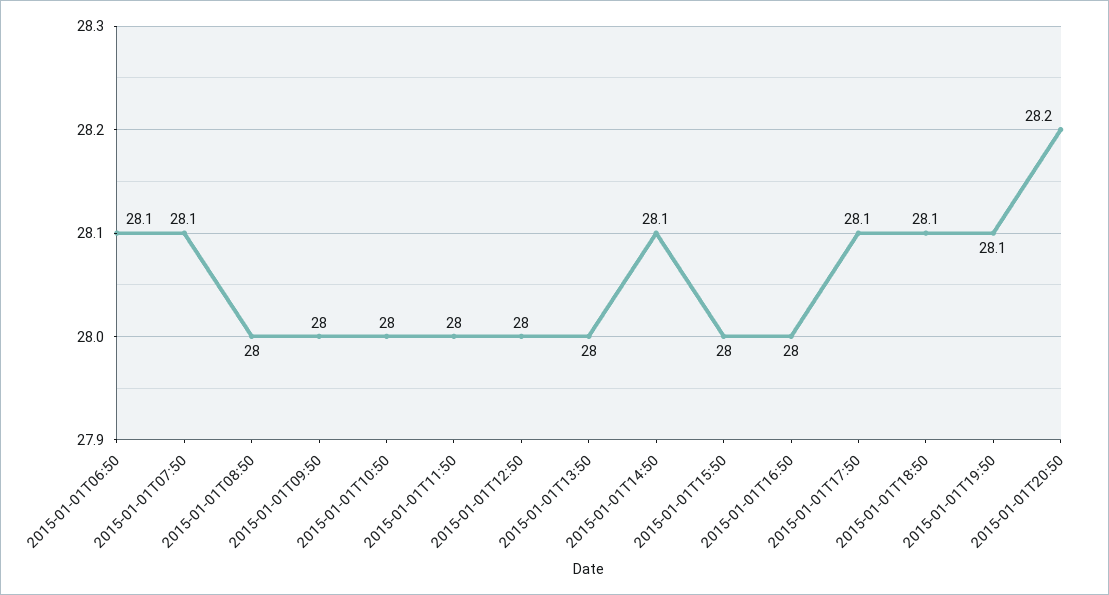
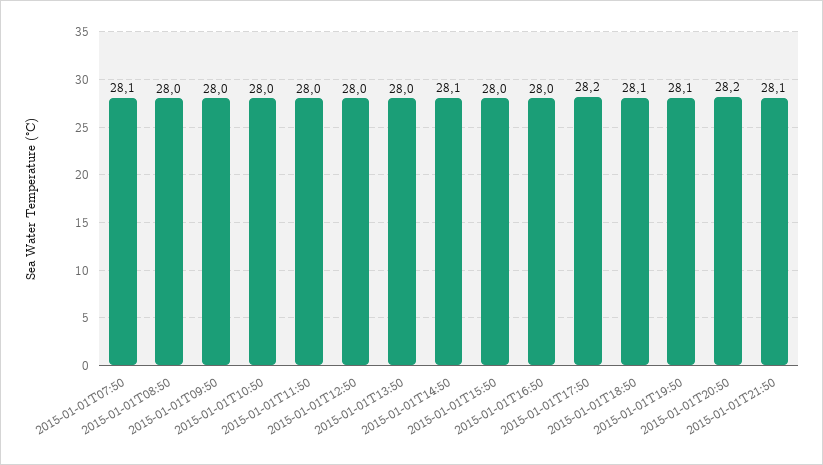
2015-01-01T06:50: 28.1 -> none
2015-01-01T17:50: 28.1 -> 28.2
2015-01-01T21:50: none -> 28.1

